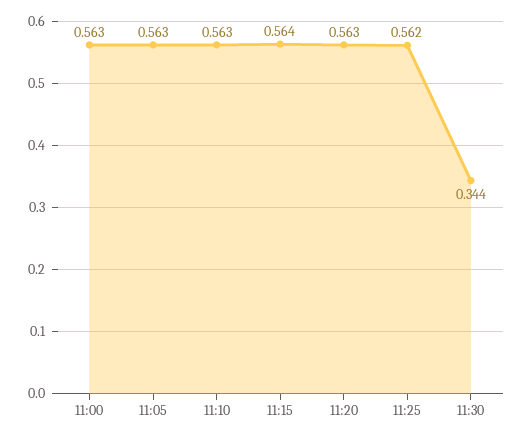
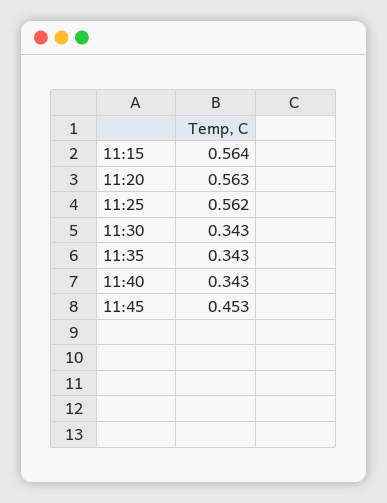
11:00: 0.563 -> none
11:05: 0.563 -> none
11:10: 0.563 -> none
11:30: 0.344 -> 0.343
11:35: none -> 0.343
11:40: none -> 0.343
11:45: none -> 0.453

